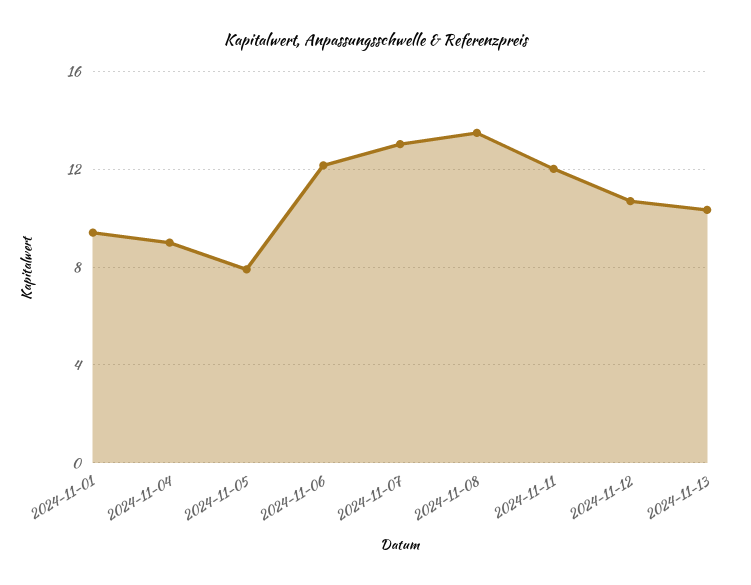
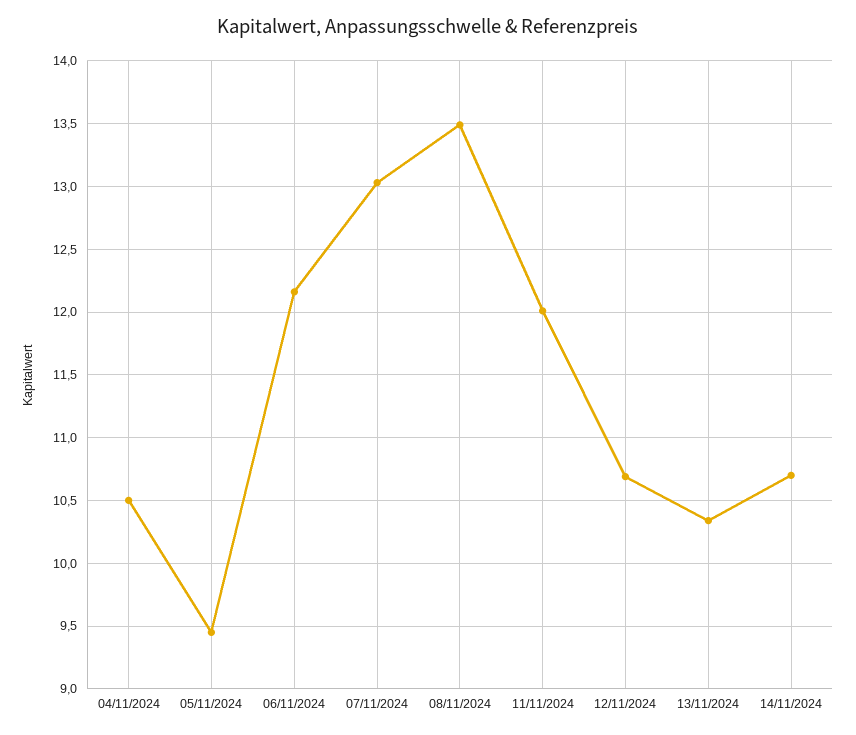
2024-11-01: 9.5 -> none
2024-11-04: 9 -> 10.5
2024-11-05: 8 -> 9.45
14/11/2024: none -> 10.7

